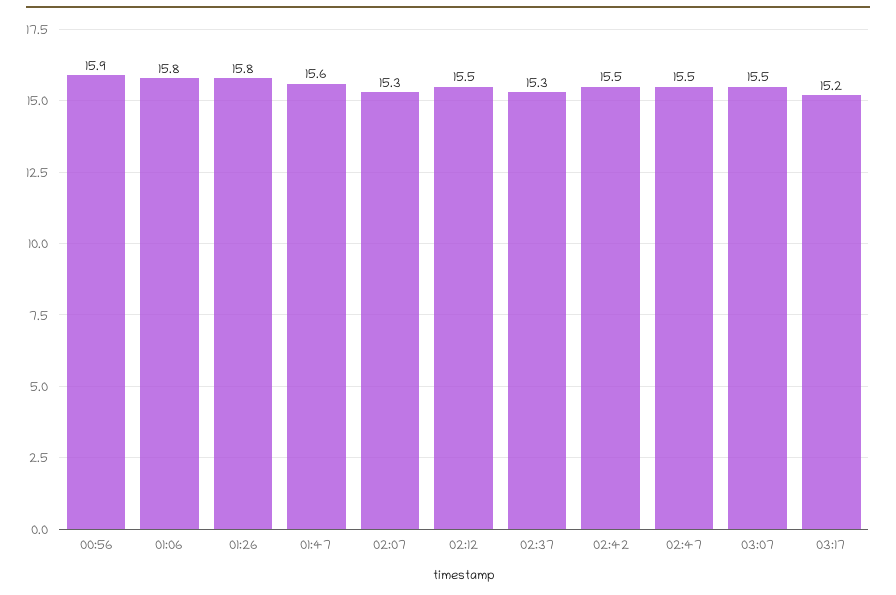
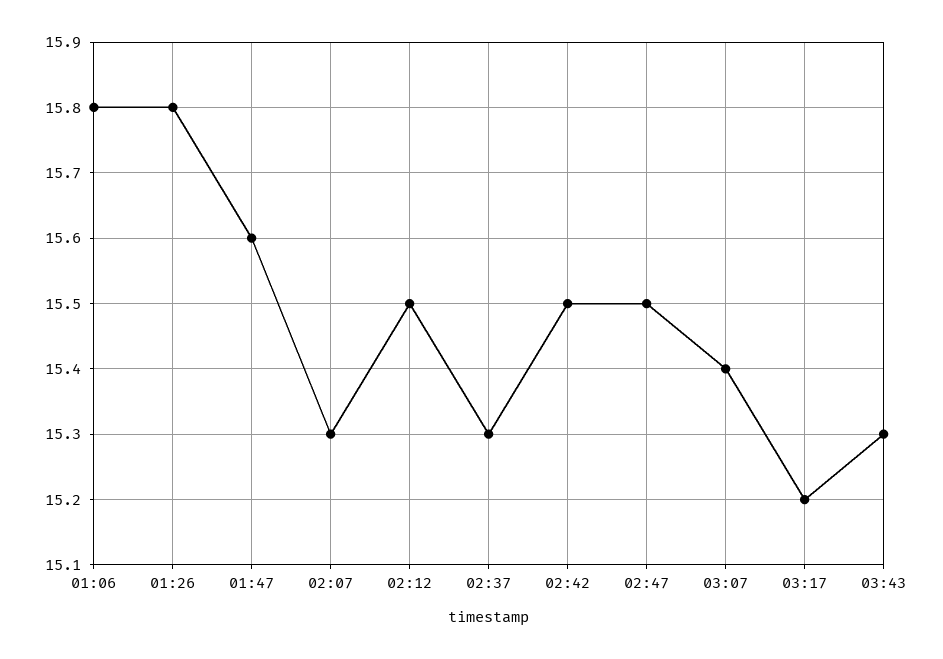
00:56: 15.9 -> none
03:07: 15.5 -> 15.4
03:43: none -> 15.3

